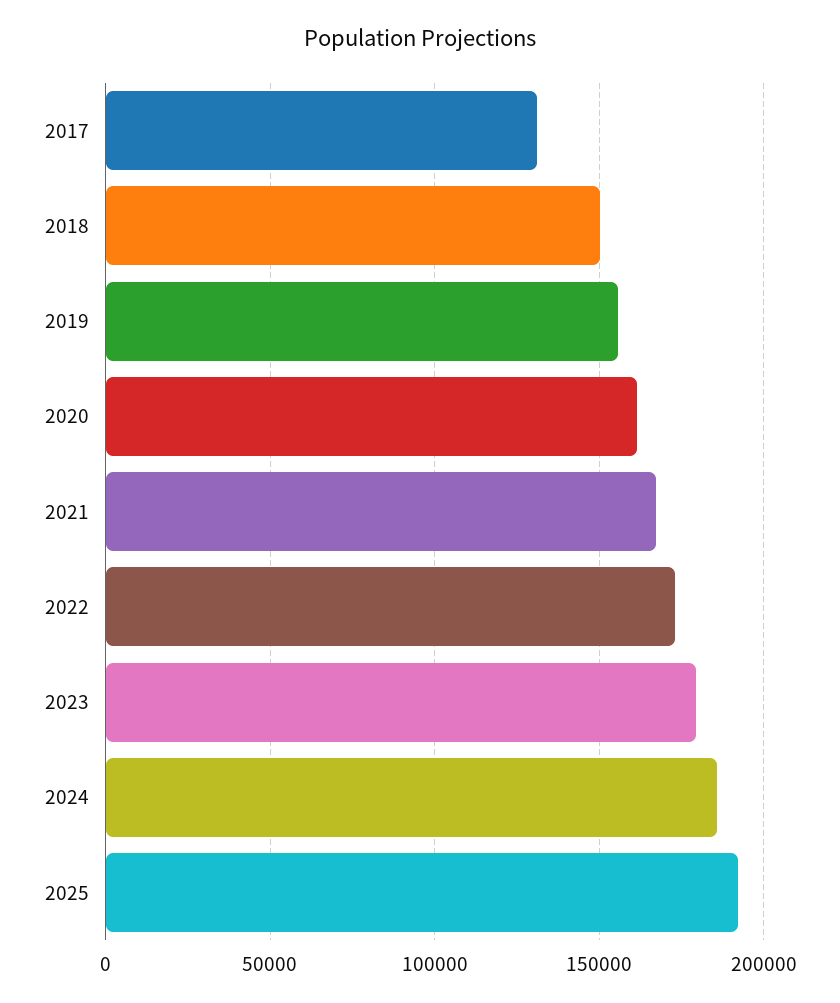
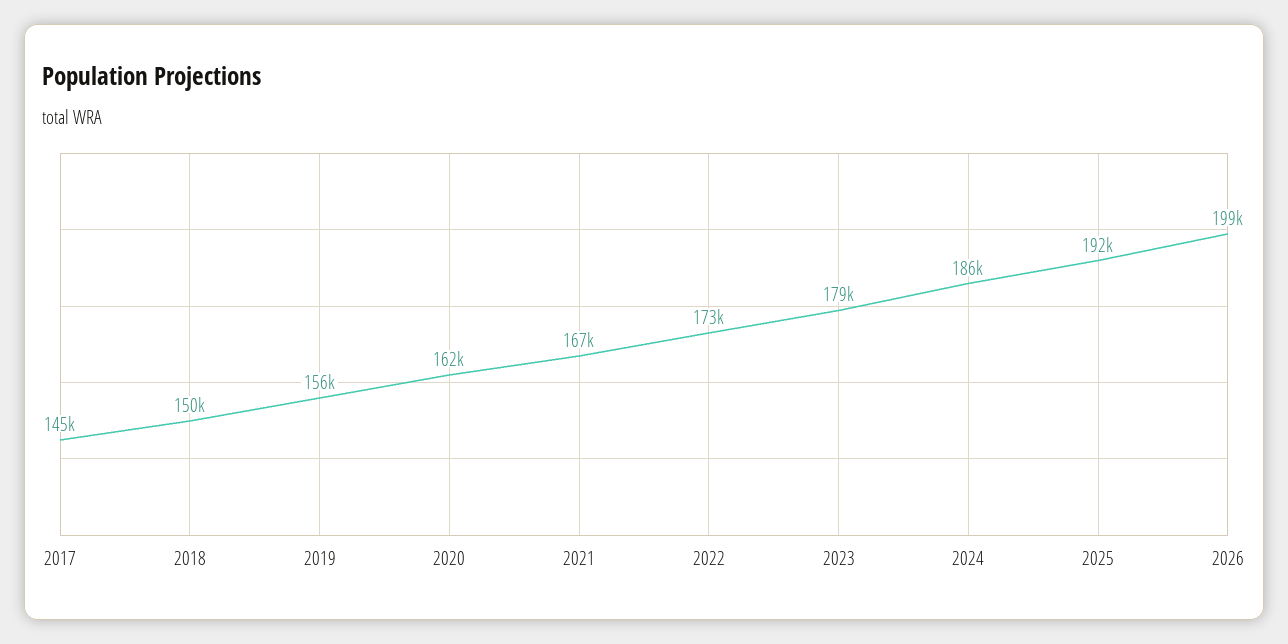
2017: 130000 -> 145000
2026: none -> 199000

